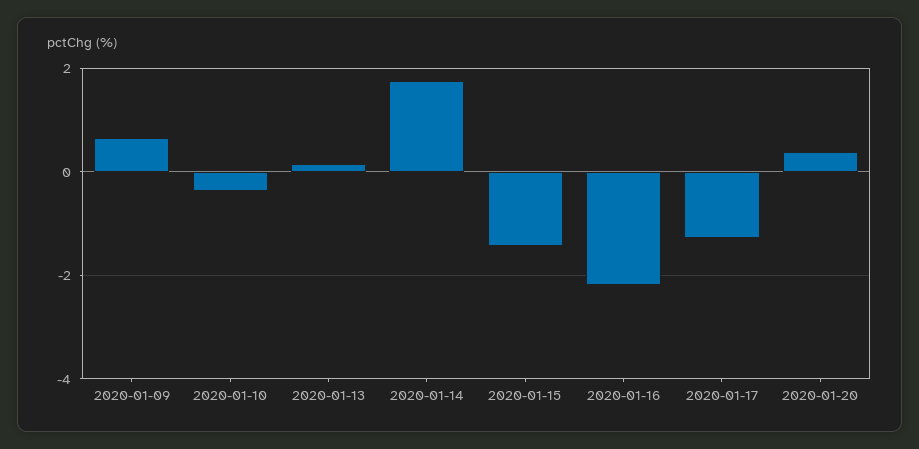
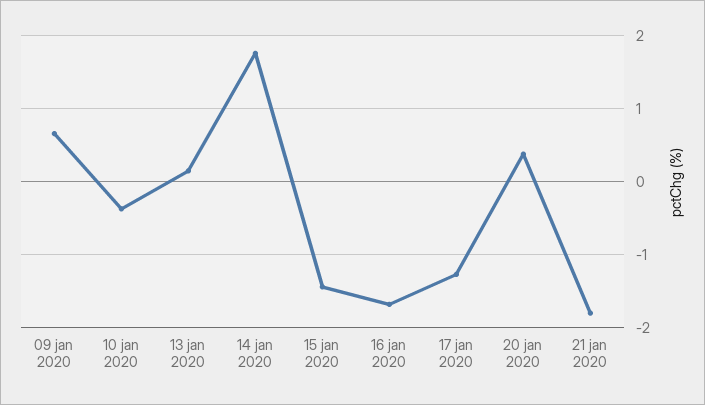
2020-01-16: -2.2 -> -1.7
21 jan 2020: none -> -1.8

